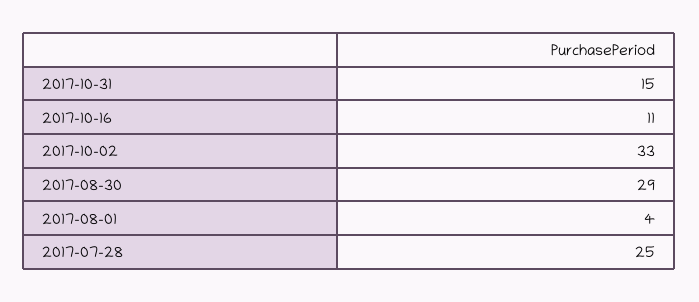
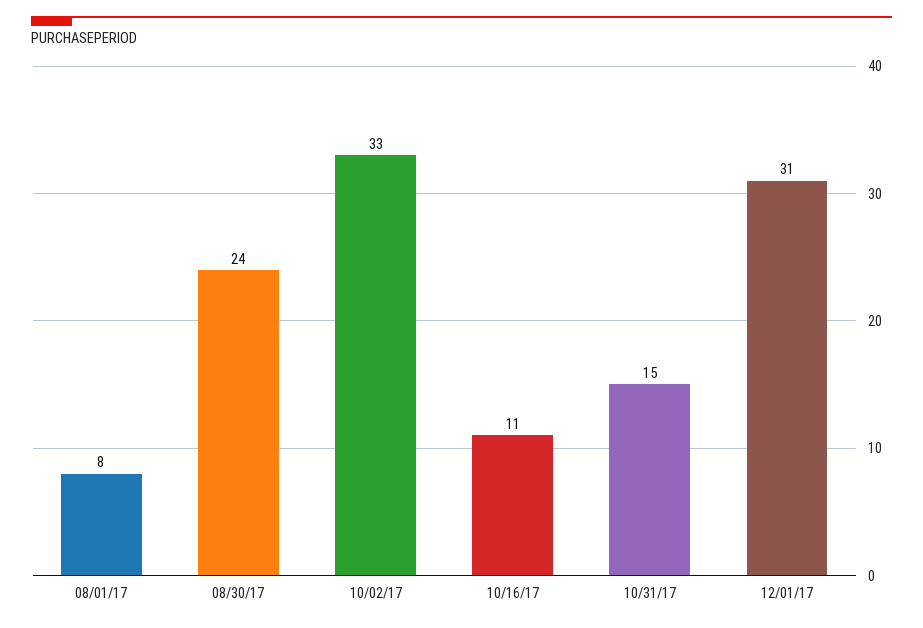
2017-08-30: 29 -> 24
2017-08-01: 4 -> 8
2017-07-28: 25 -> none
12/01/17: none -> 31

